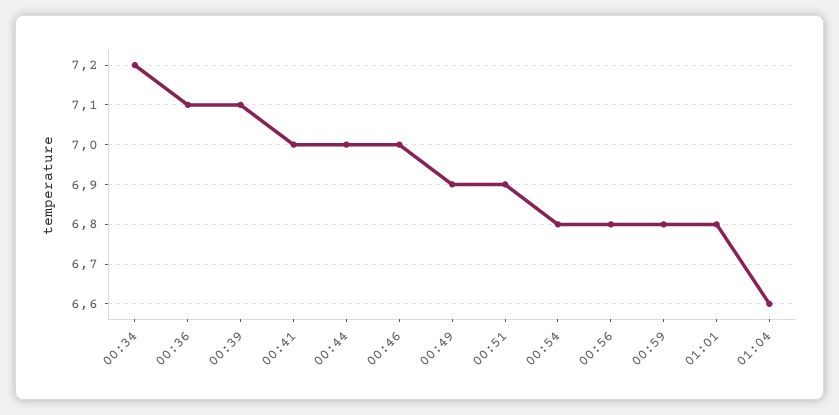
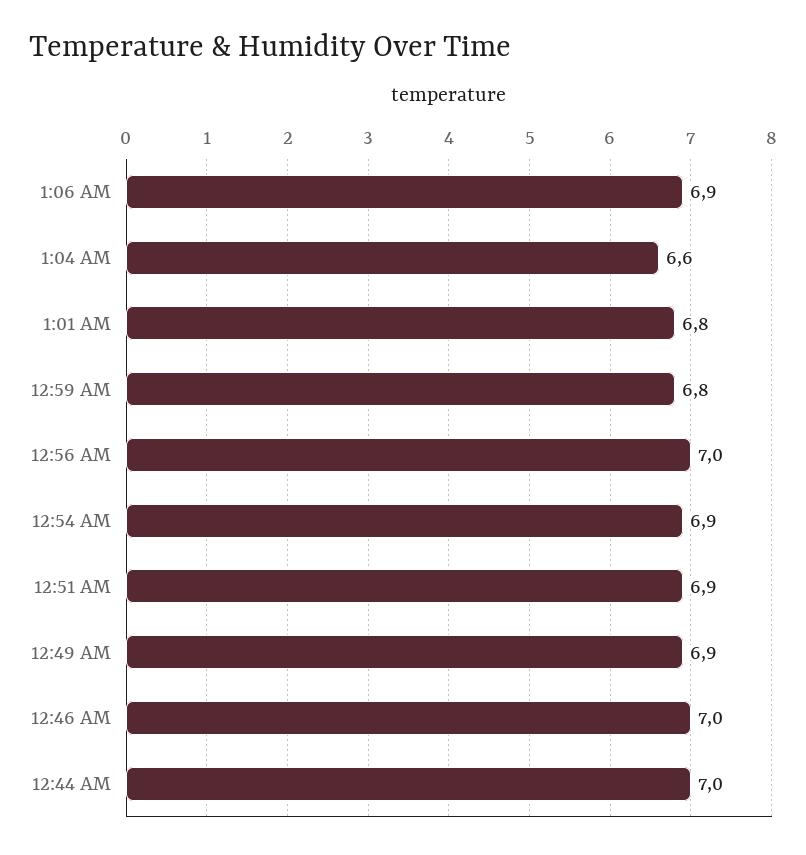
00:34: 7.2 -> none
00:36: 7.1 -> none
00:39: 7.1 -> none
00:41: 7 -> none
00:54: 6.8 -> 6.9
00:56: 6.8 -> 7
1:06 AM: none -> 6.9

